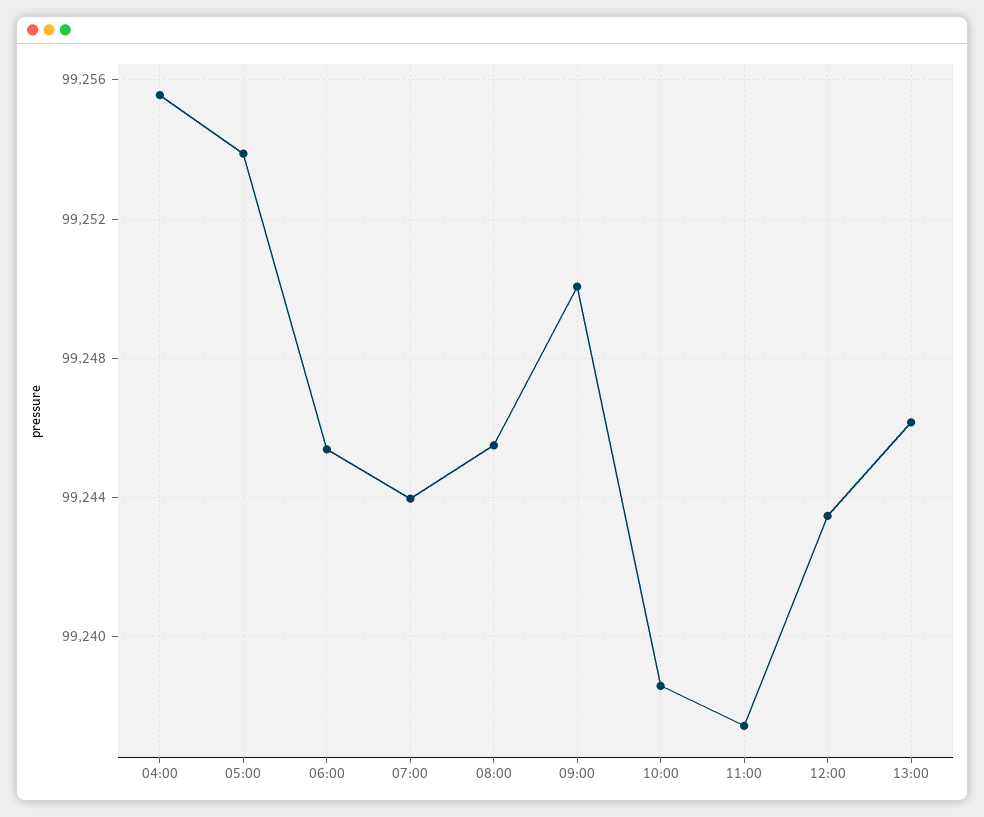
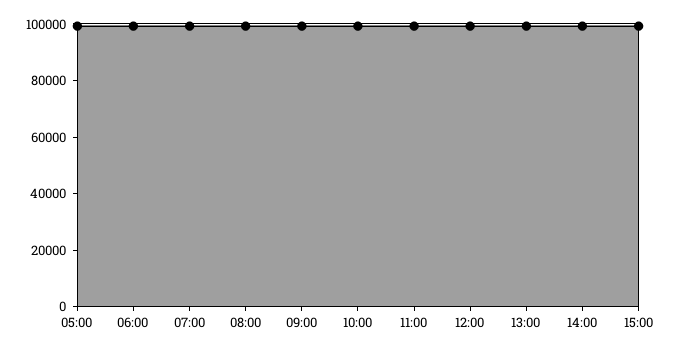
04:00: 99255.5 -> none
14:00: none -> 100000
15:00: none -> 100000

